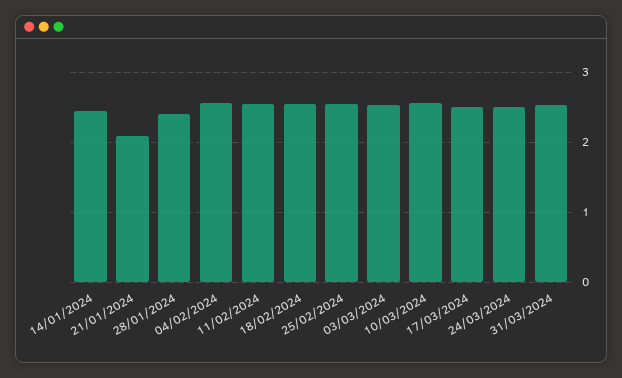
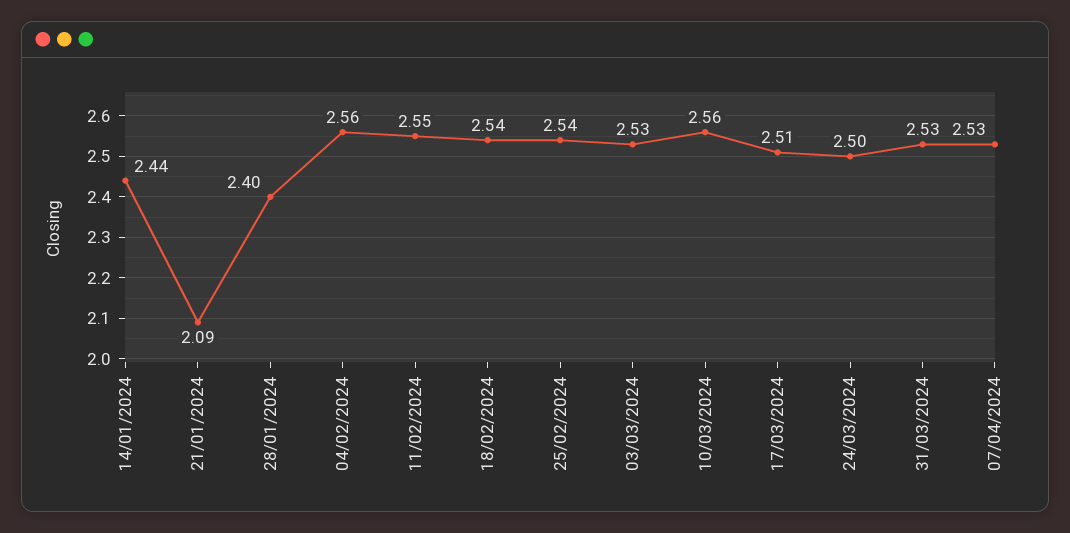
07/04/2024: none -> 2.53

